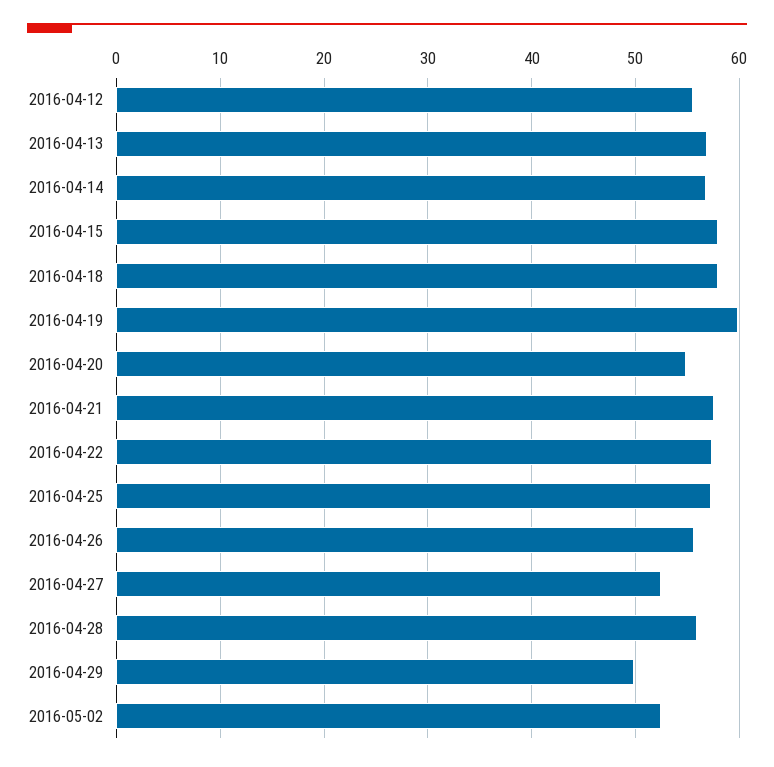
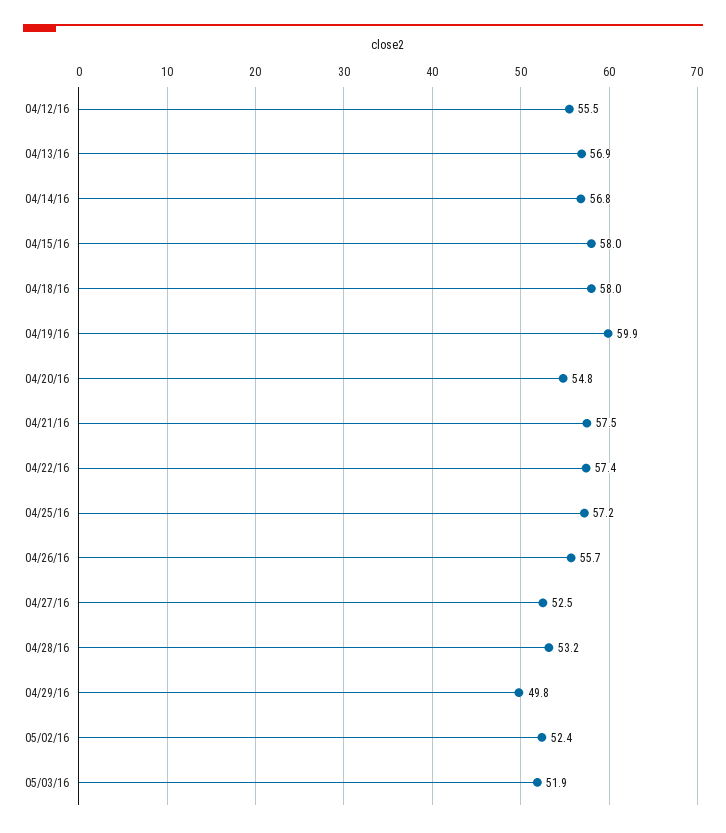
2016-04-28: 56 -> 53.2
05/03/16: none -> 51.9

